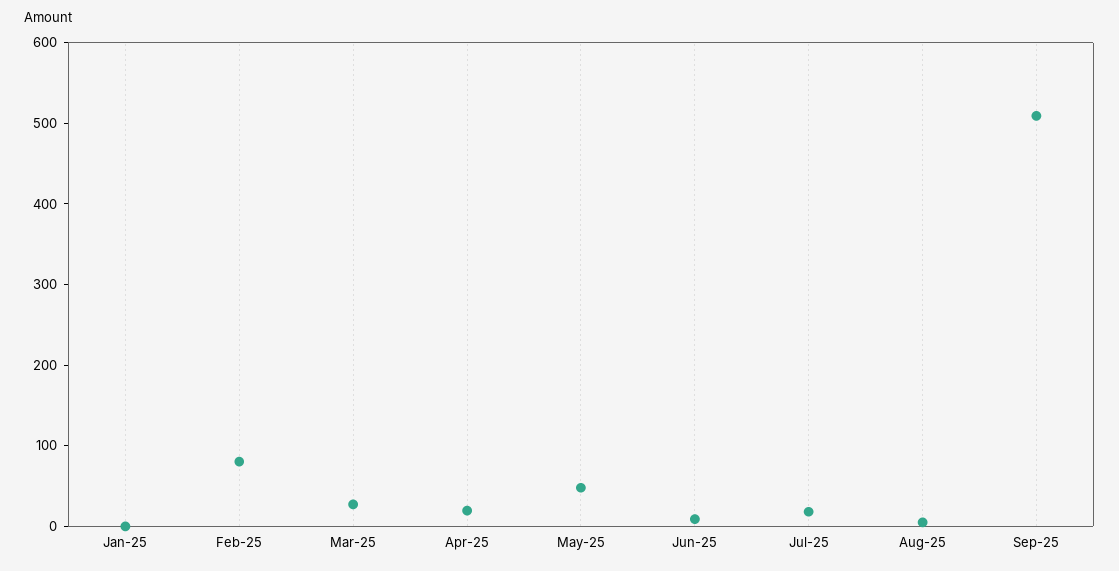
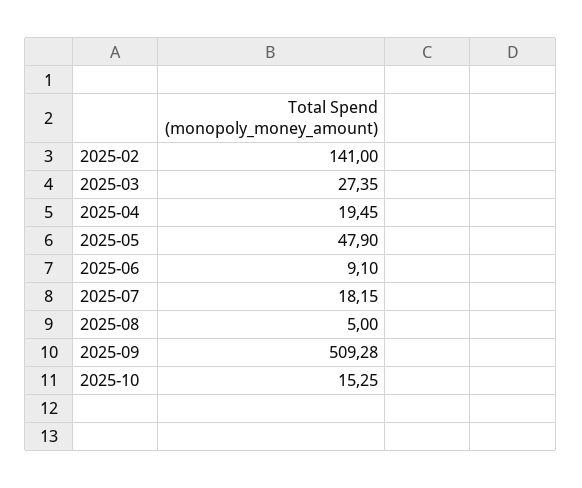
Jan-25: 0 -> none
Feb-25: 80 -> 141
2025-10: none -> 15.25

